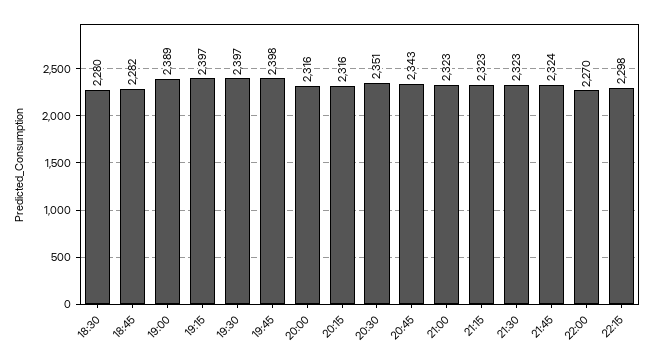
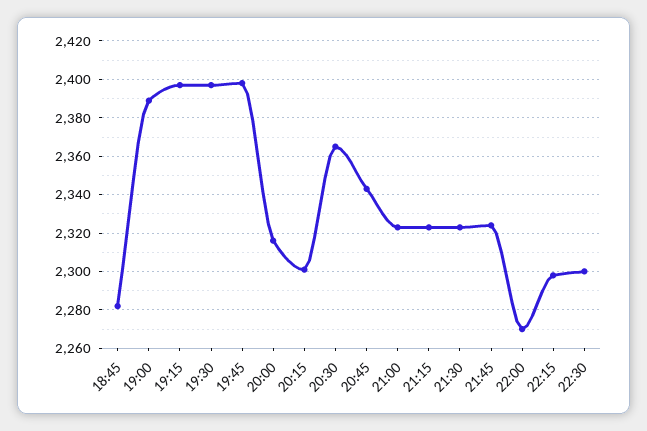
18:30: 2280 -> none
20:15: 2316 -> 2300
20:30: 2351 -> 2365
22:30: none -> 2300

